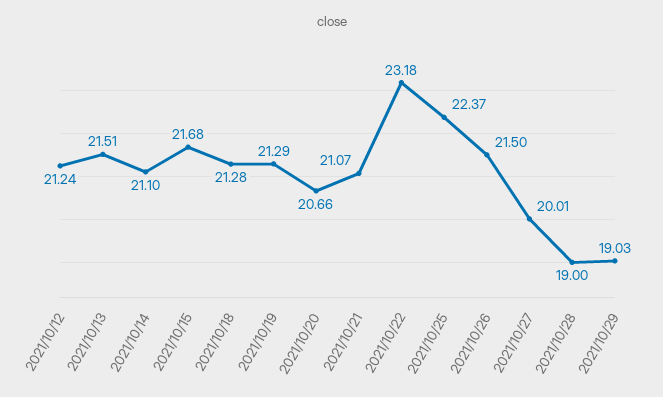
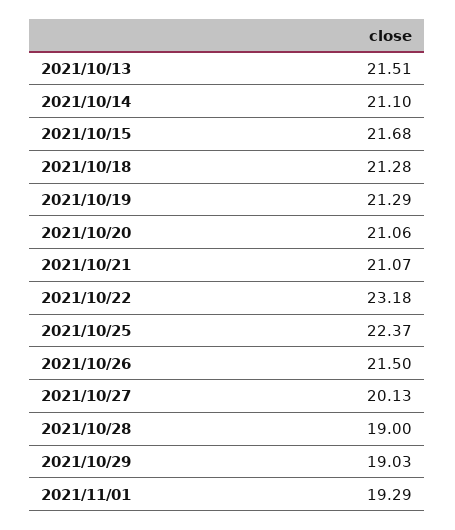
2021/10/12: 21.24 -> none
2021/10/20: 20.66 -> 21.06
2021/10/27: 20.01 -> 20.13
2021/11/01: none -> 19.29

